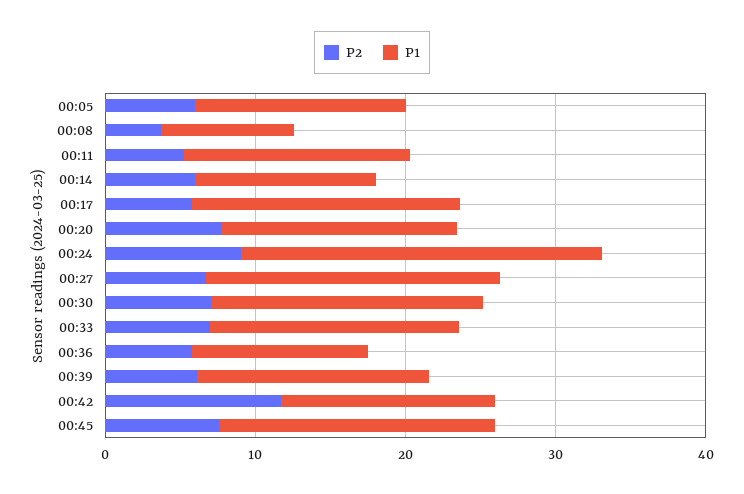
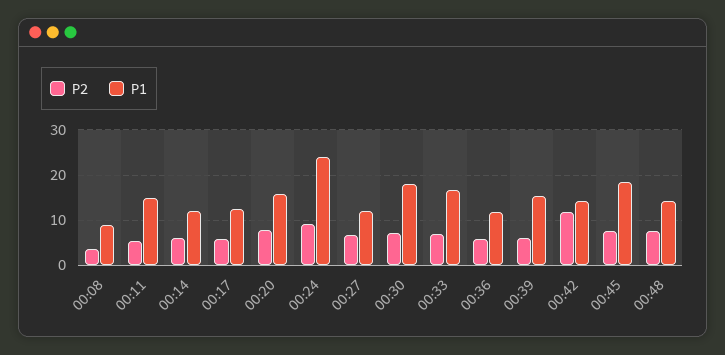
P2, 00:05: 6 -> none
P1, 00:05: 14 -> none
P1, 00:17: 18 -> 12
P1, 00:27: 20 -> 12
P2, 00:48: none -> 8
P1, 00:48: none -> 14

